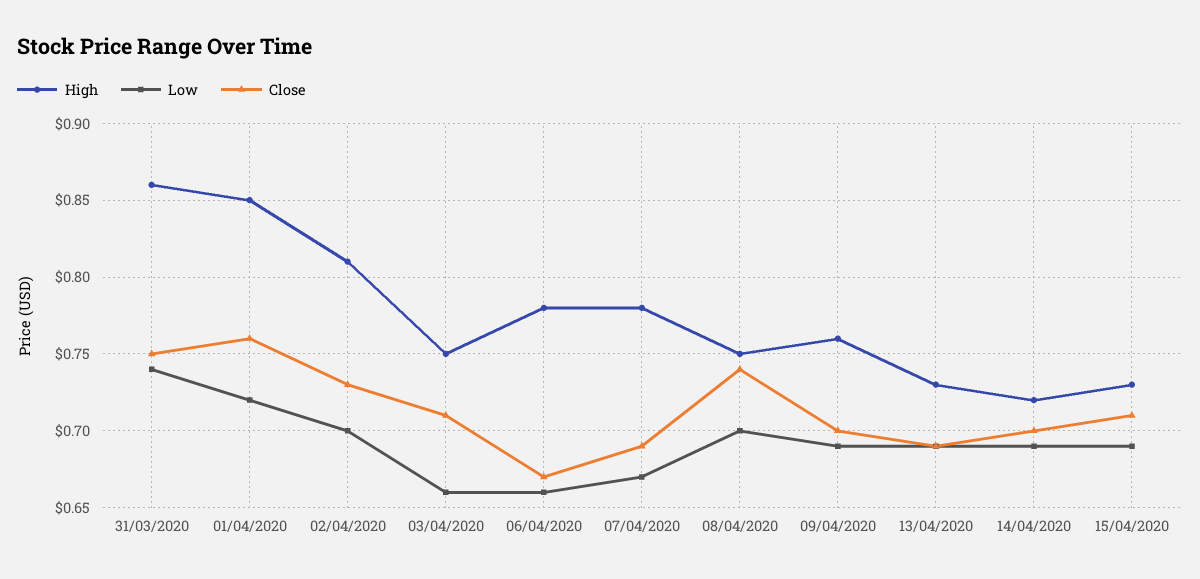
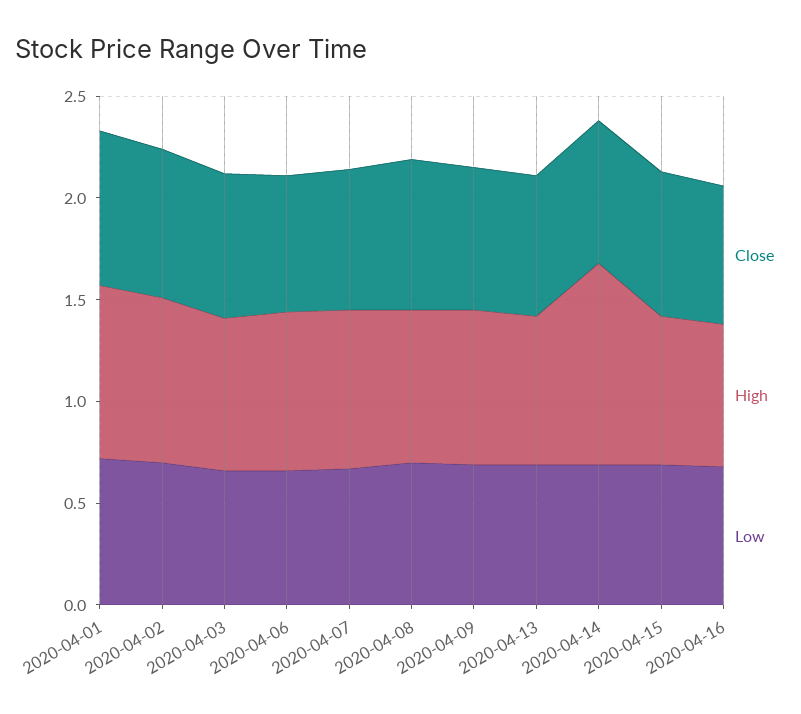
High, 31/03/2020: 0.86 -> none
Low, 31/03/2020: 0.74 -> none
Close, 31/03/2020: 0.75 -> none
High, 14/04/2020: 0.72 -> 1
Close, 2020-04-16: none -> 0.7
High, 2020-04-16: none -> 0.7
Low, 2020-04-16: none -> 0.7

